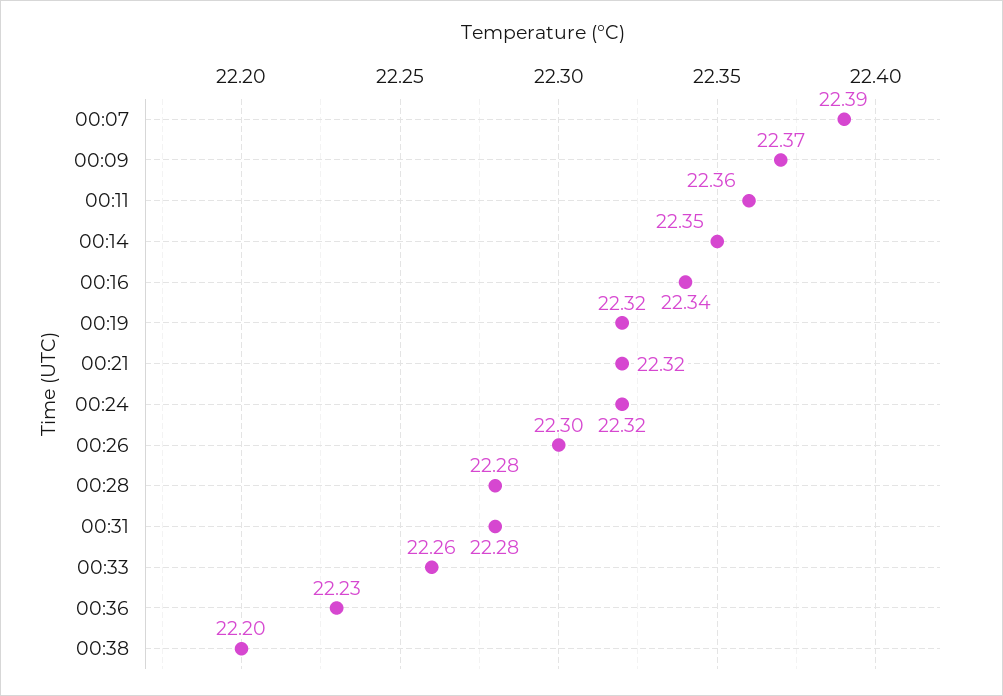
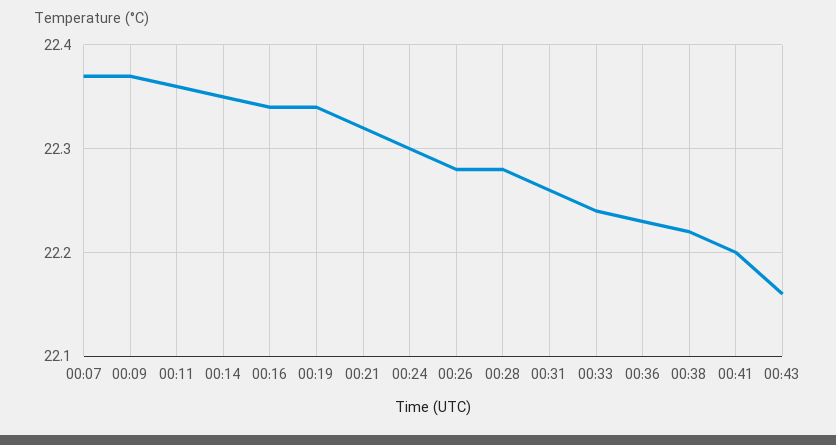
00:07: 22.39 -> 22.37
00:19: 22.32 -> 22.34
00:24: 22.32 -> 22.3
00:26: 22.3 -> 22.28
00:31: 22.28 -> 22.26
00:33: 22.26 -> 22.24
00:38: 22.2 -> 22.22
00:41: none -> 22.2
00:43: none -> 22.16

